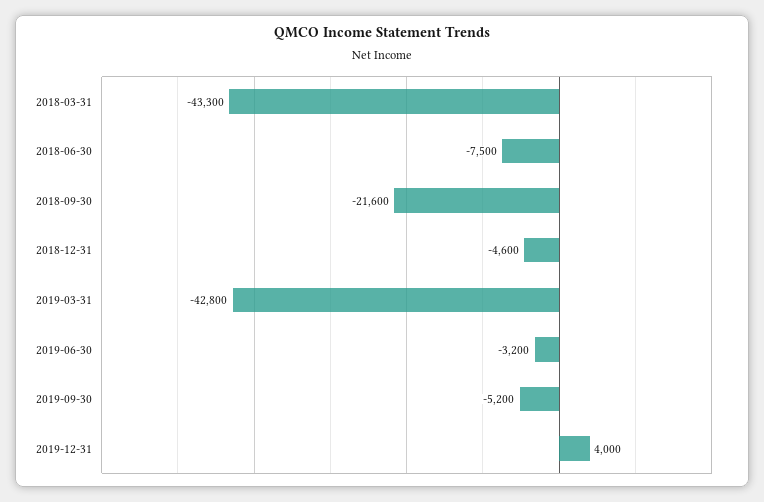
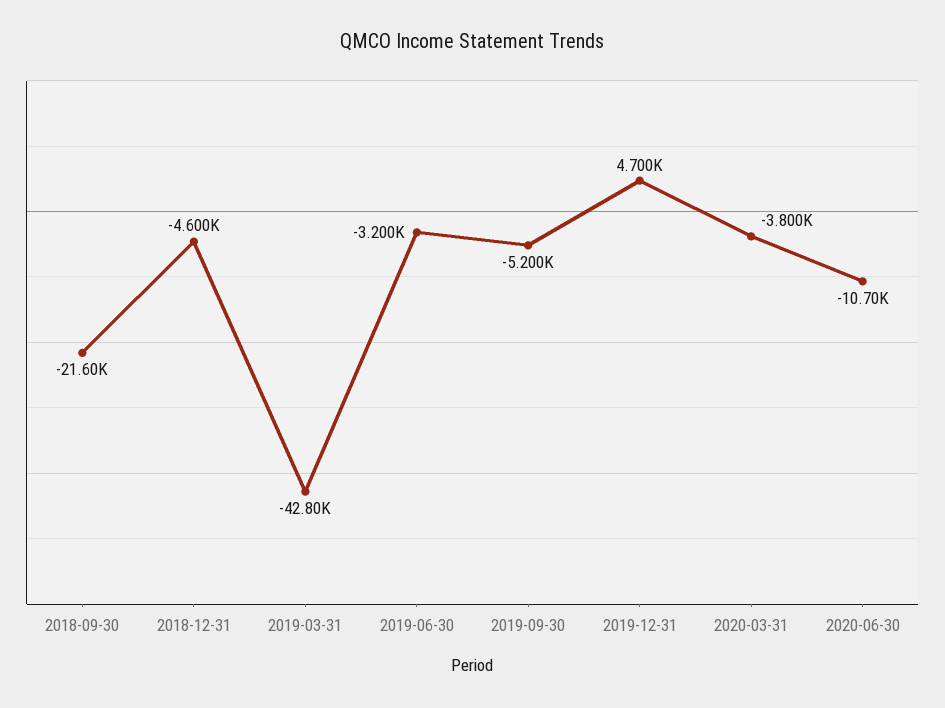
2018-03-31: -43300 -> none
2018-06-30: -7500 -> none
2019-12-31: 4000 -> 4700
2020-03-31: none -> -3800
2020-06-30: none -> -10700

